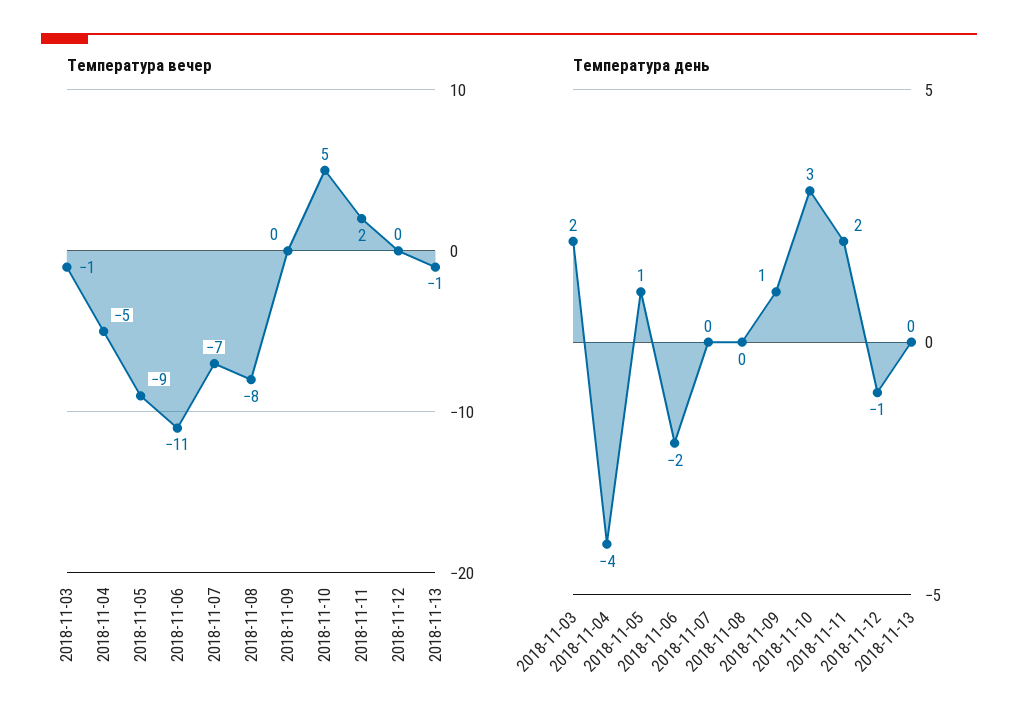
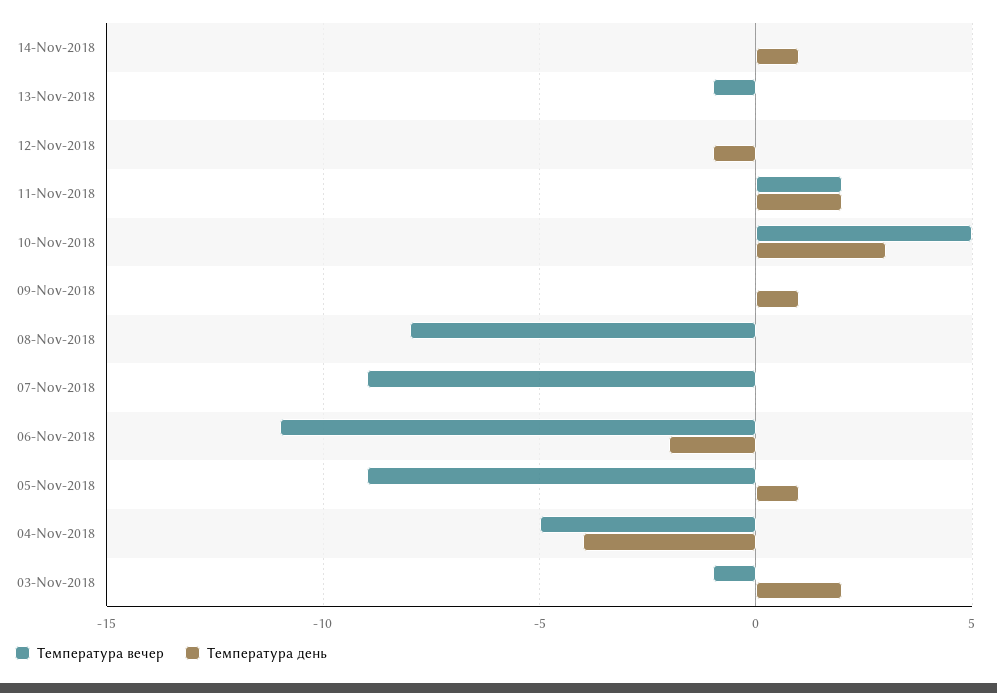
Температура вечер, 2018-11-07: -7 -> -9
Температура вечер, 14-Nov-2018: none -> 0
Температура день, 14-Nov-2018: none -> 1

